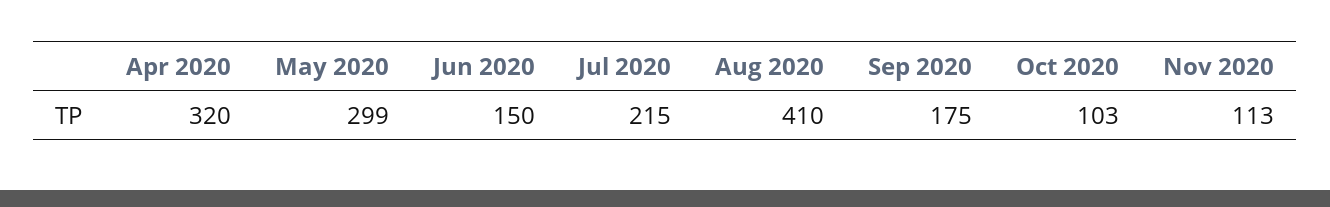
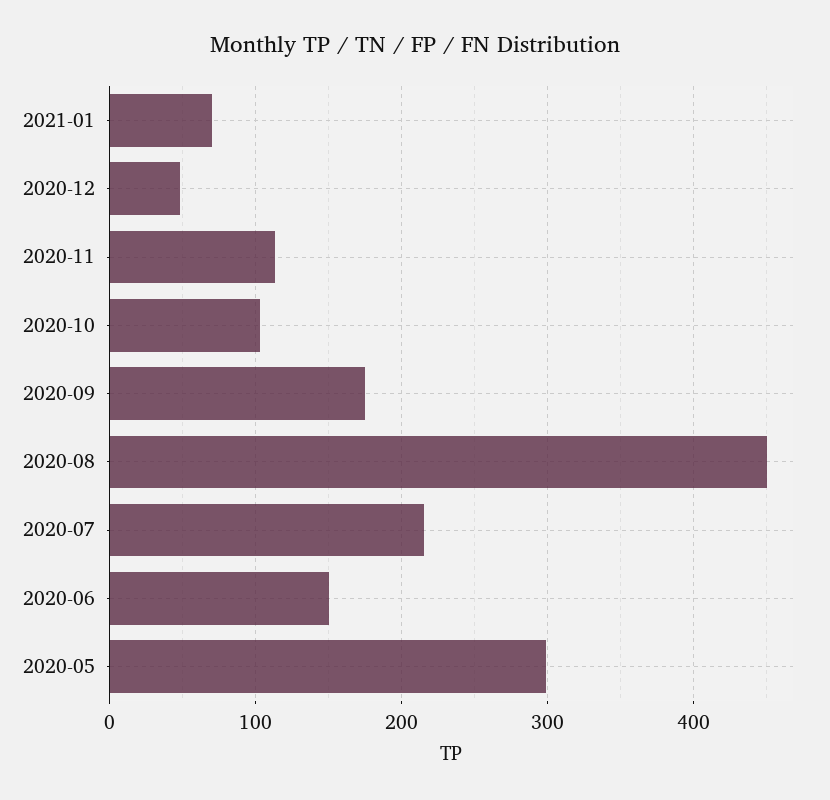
Apr 2020: 320 -> none
Aug 2020: 410 -> 450
2021-01: none -> 70
2020-12: none -> 50

